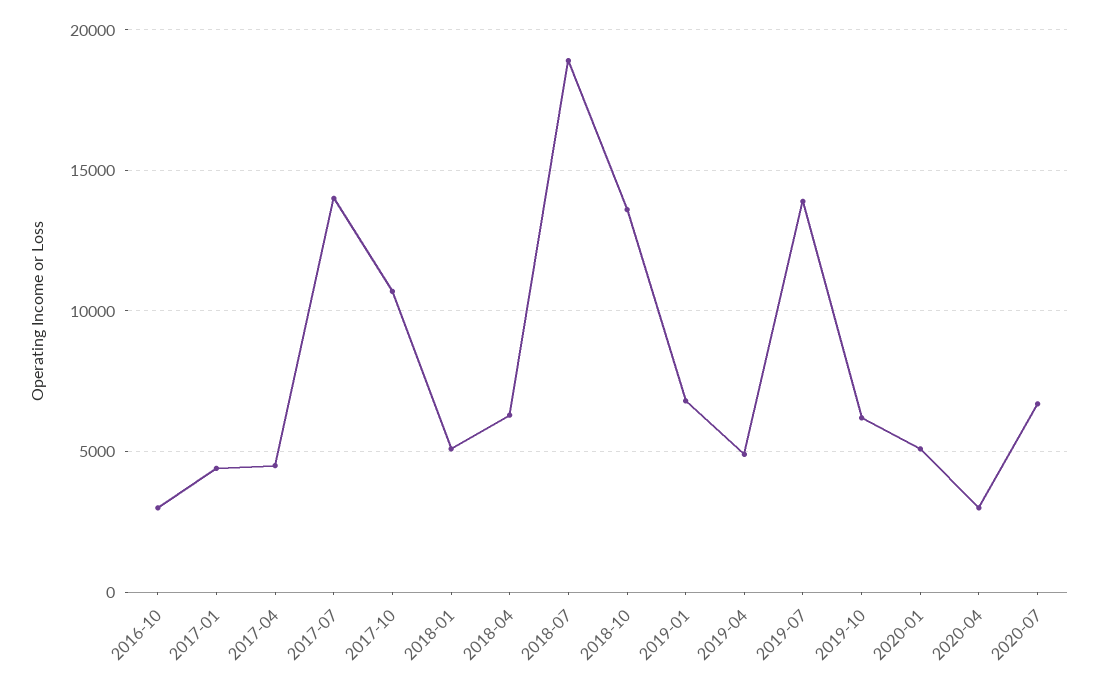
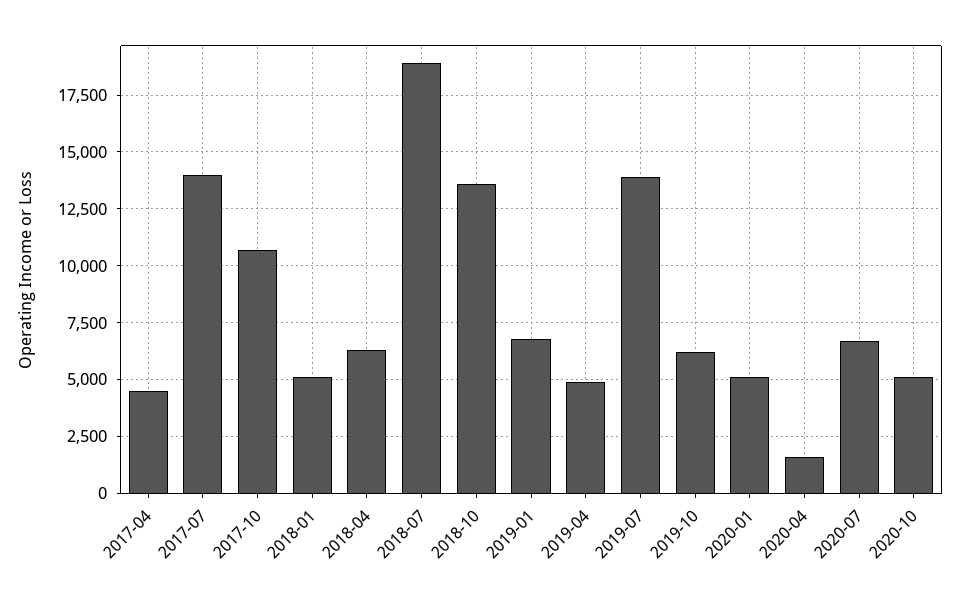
2016-10: 3000 -> none
2017-01: 4500 -> none
2020-04: 3000 -> 1500
2020-10: none -> 5000

